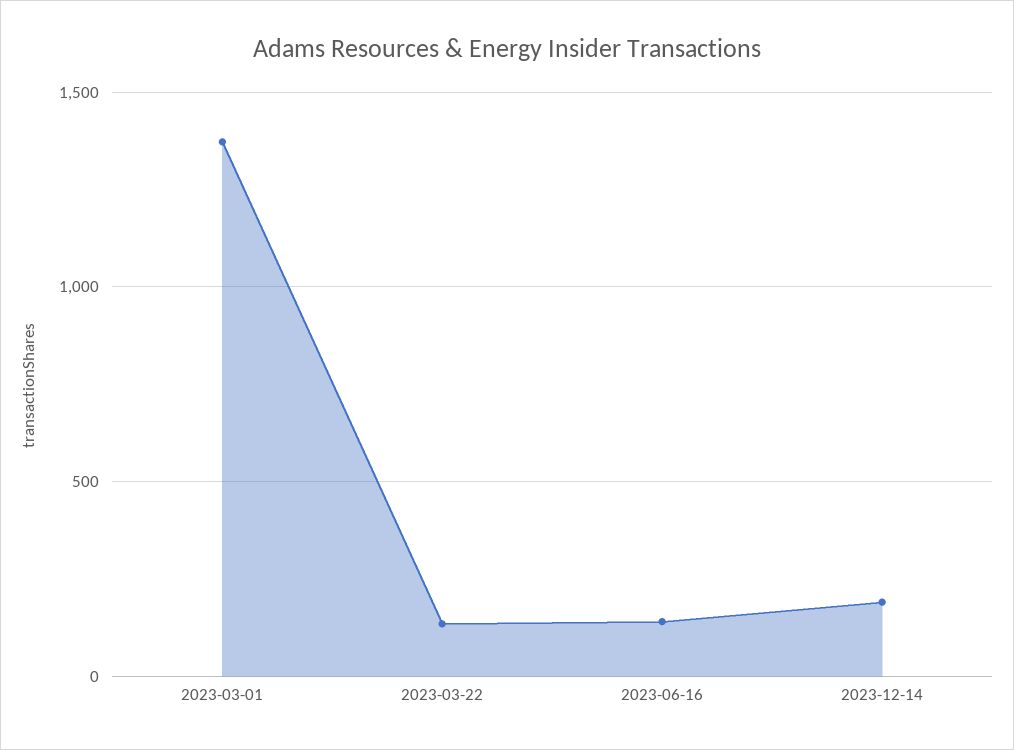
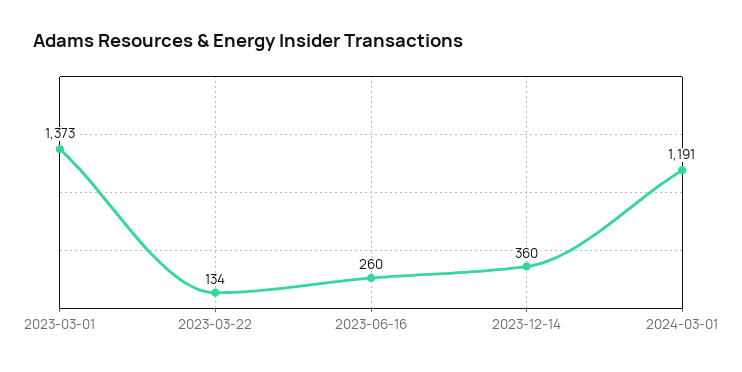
2023-06-16: 150 -> 260
2023-12-14: 200 -> 360
2024-03-01: none -> 1191

